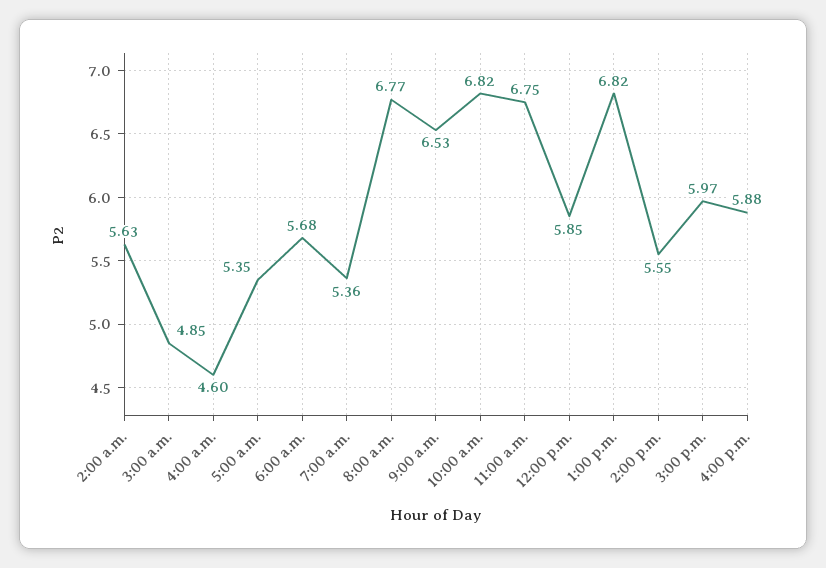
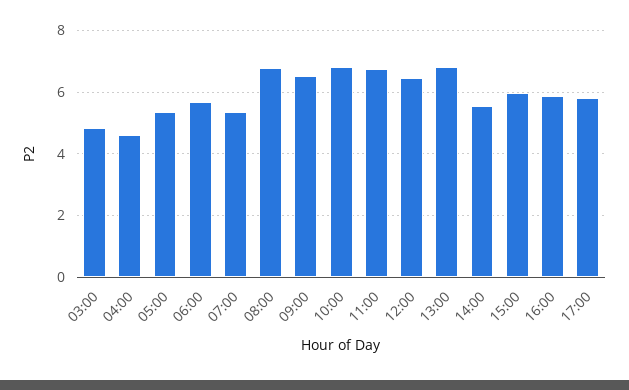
2:00 a.m.: 5.63 -> none
12:00 p.m.: 5.85 -> 6.4
17:00: none -> 5.8

